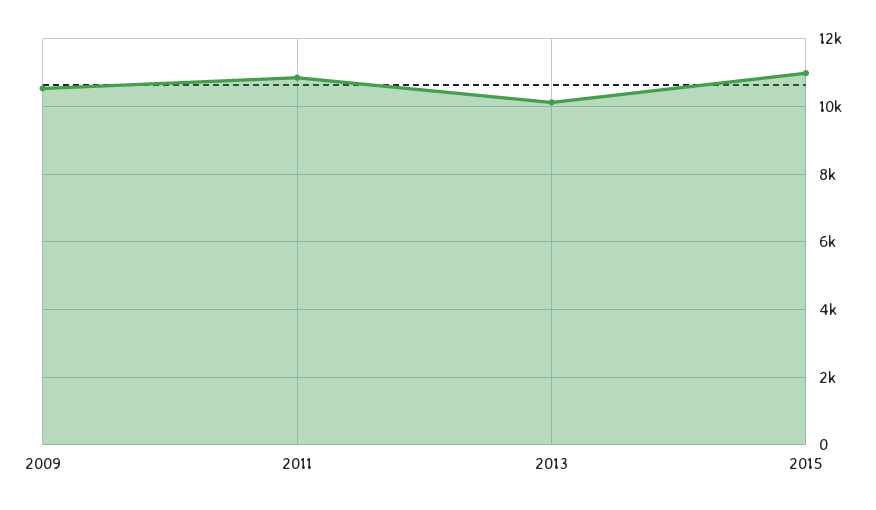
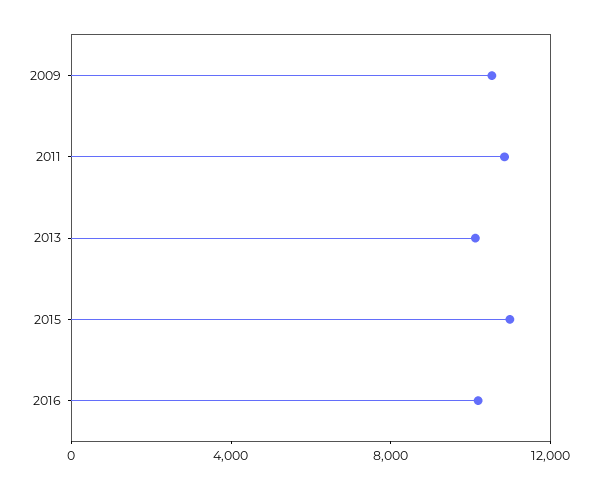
2016: none -> 10000

